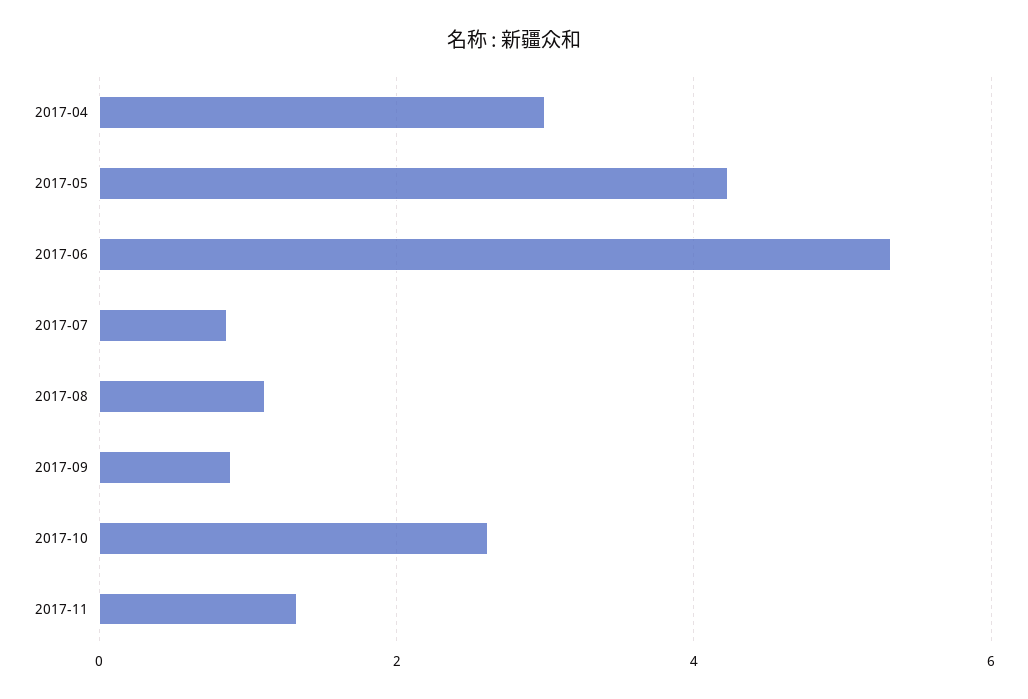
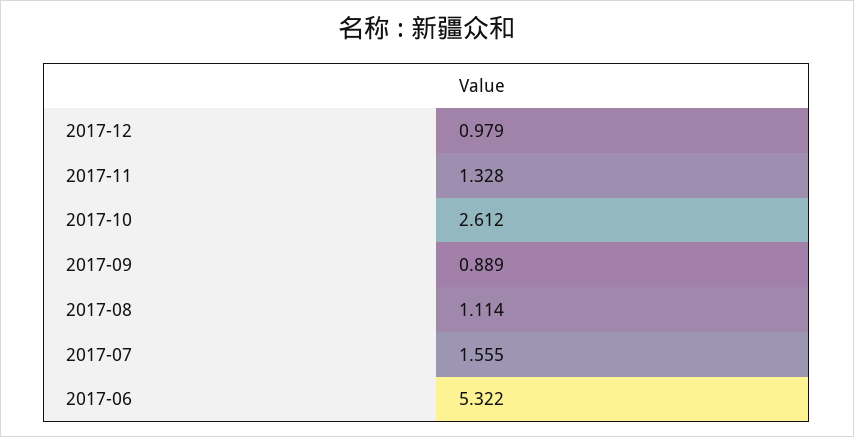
2017-04: 3 -> none
2017-05: 4.2 -> none
2017-07: 0.8 -> 1.555
2017-12: none -> 0.979

